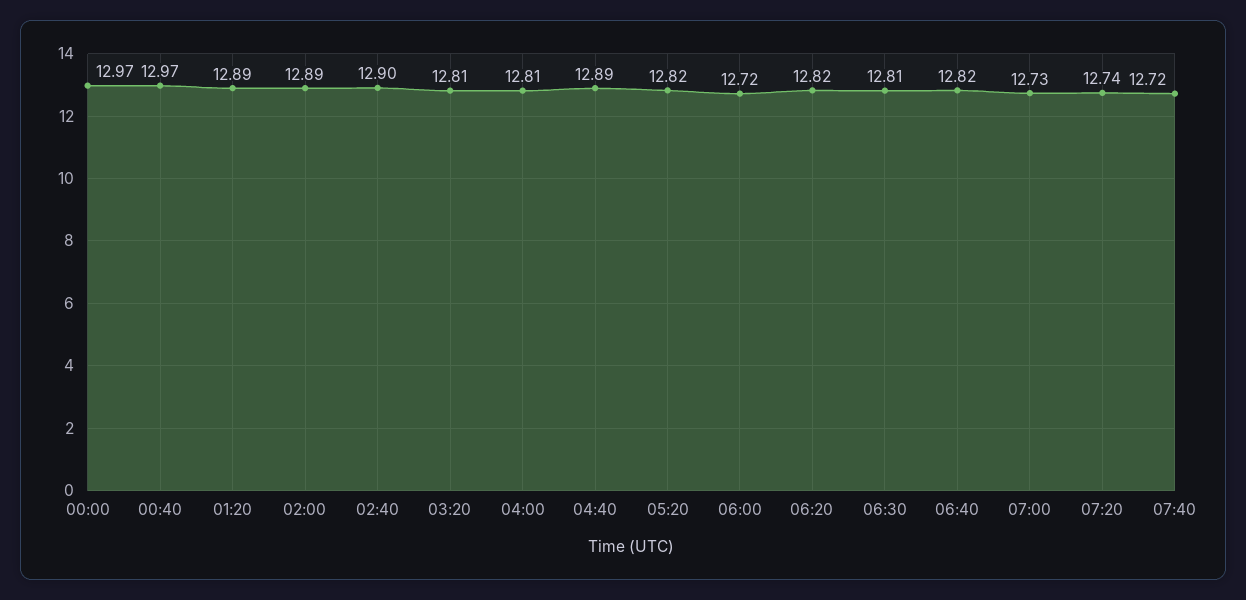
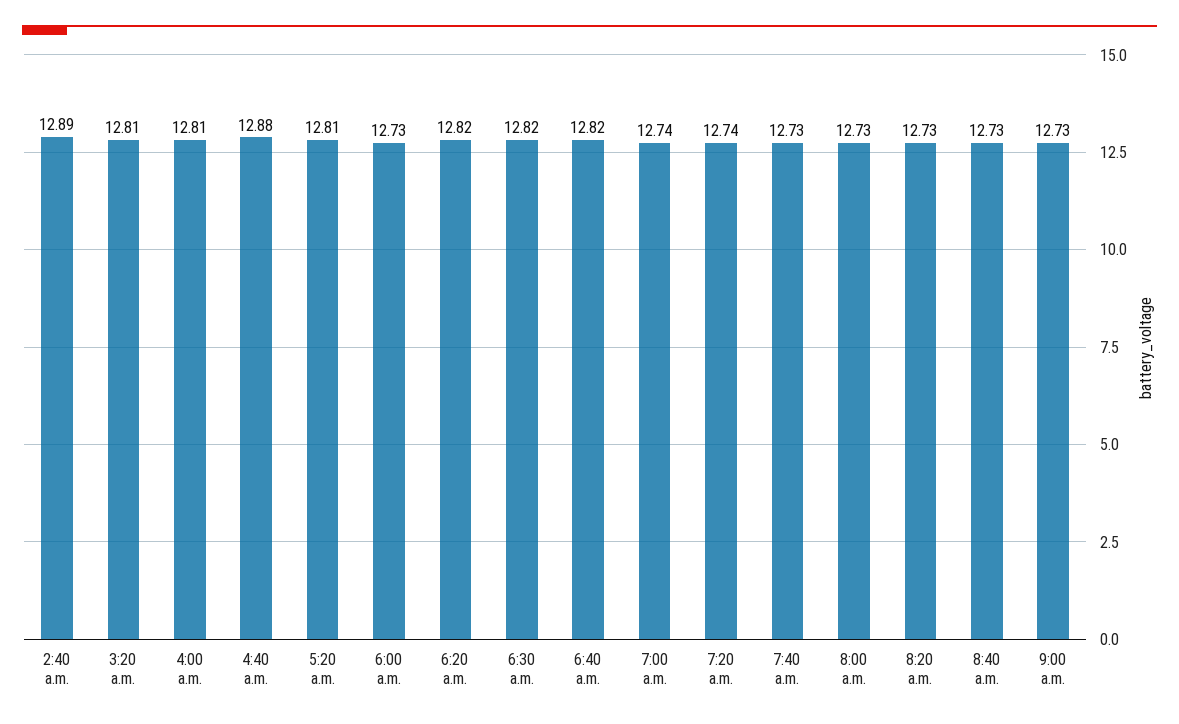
00:00: 12.97 -> none
00:40: 12.97 -> none
01:20: 12.89 -> none
02:00: 12.89 -> none
02:40: 12.9 -> 12.89
04:40: 12.89 -> 12.88
05:20: 12.82 -> 12.81
06:00: 12.72 -> 12.73
06:30: 12.81 -> 12.82
07:00: 12.73 -> 12.74
07:40: 12.72 -> 12.73
8:00 a.m.: none -> 12.73
8:20 a.m.: none -> 12.73
8:40 a.m.: none -> 12.73
9:00 a.m.: none -> 12.73

